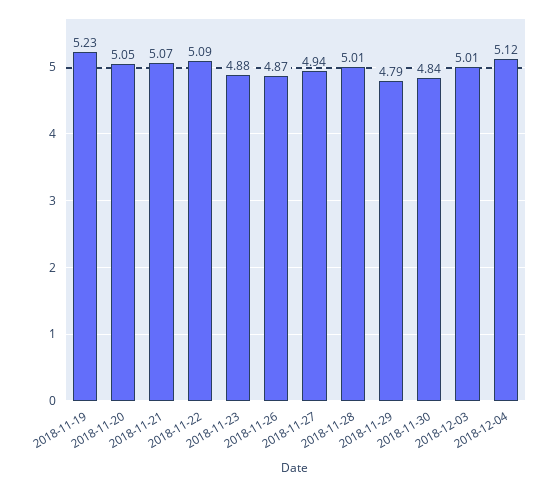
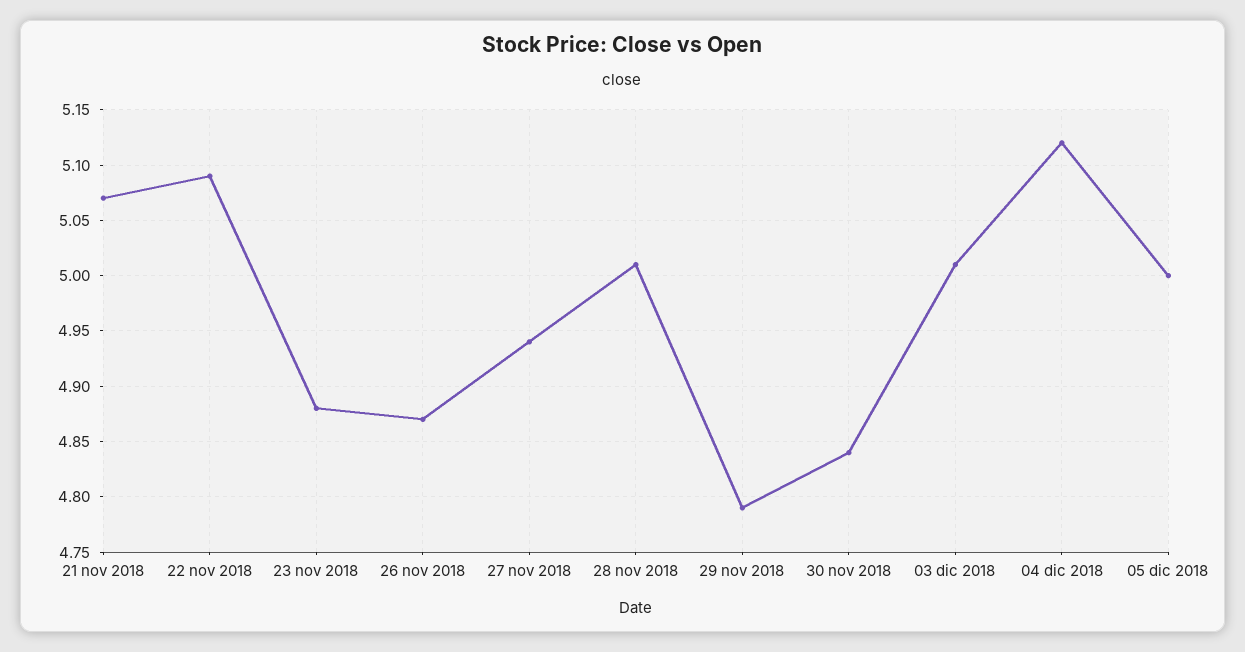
2018-11-19: 5.23 -> none
2018-11-20: 5.05 -> none
05 dic 2018: none -> 5

